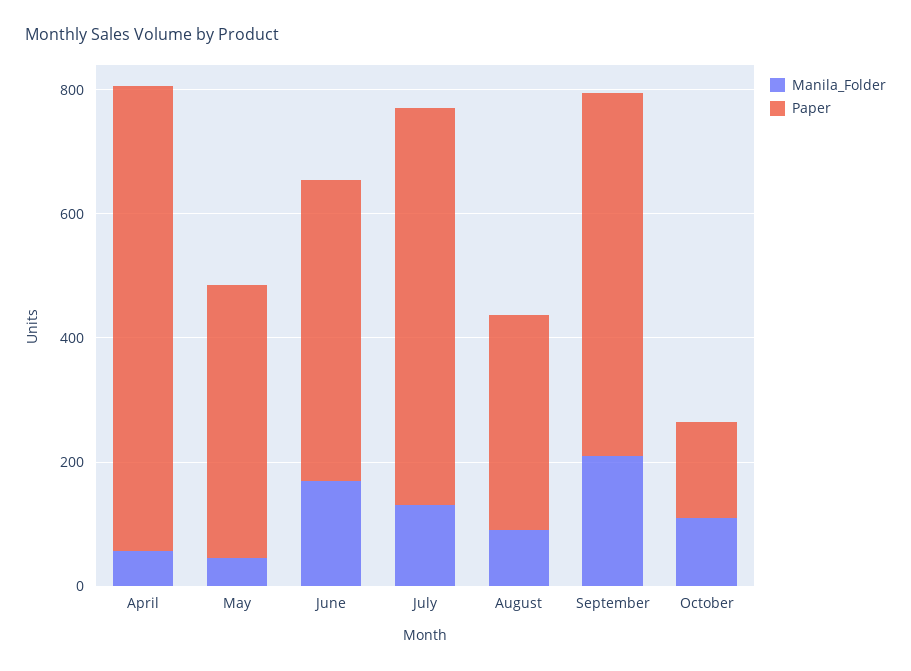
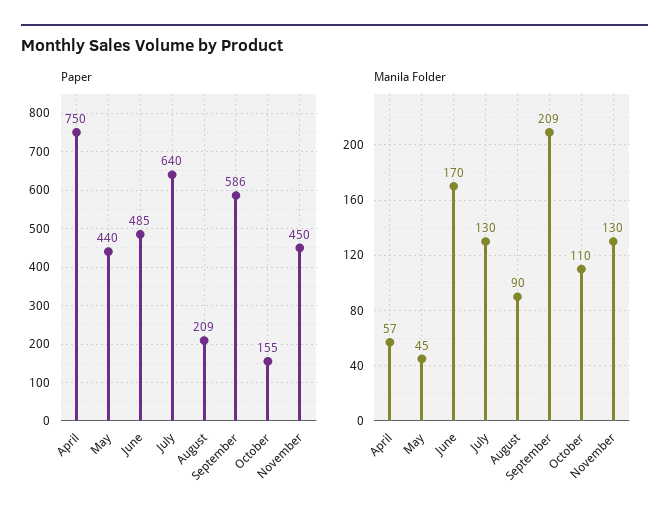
Paper, August: 350 -> 209
Paper, November: none -> 450
Manila_Folder, November: none -> 130

